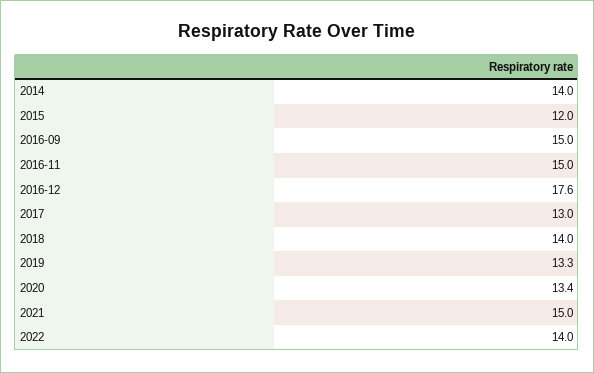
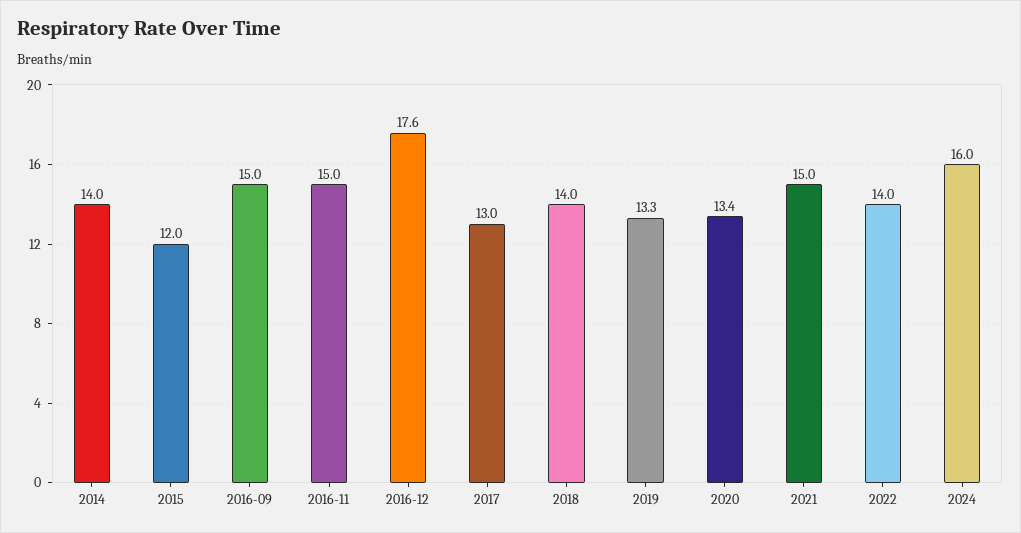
2024: none -> 16

